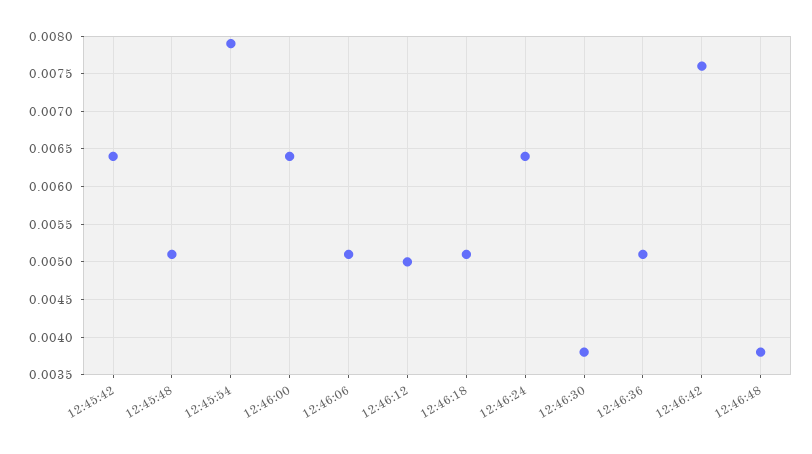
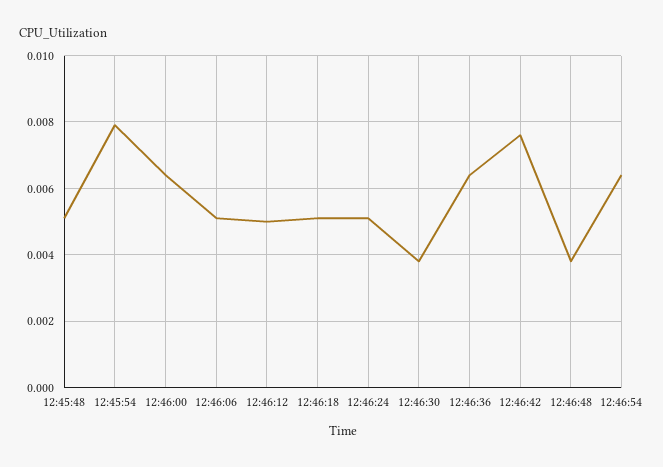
12:45:42: 0.0064 -> none
12:46:24: 0.0064 -> 0.005
12:46:36: 0.0051 -> 0.0065
12:46:54: none -> 0.0065

